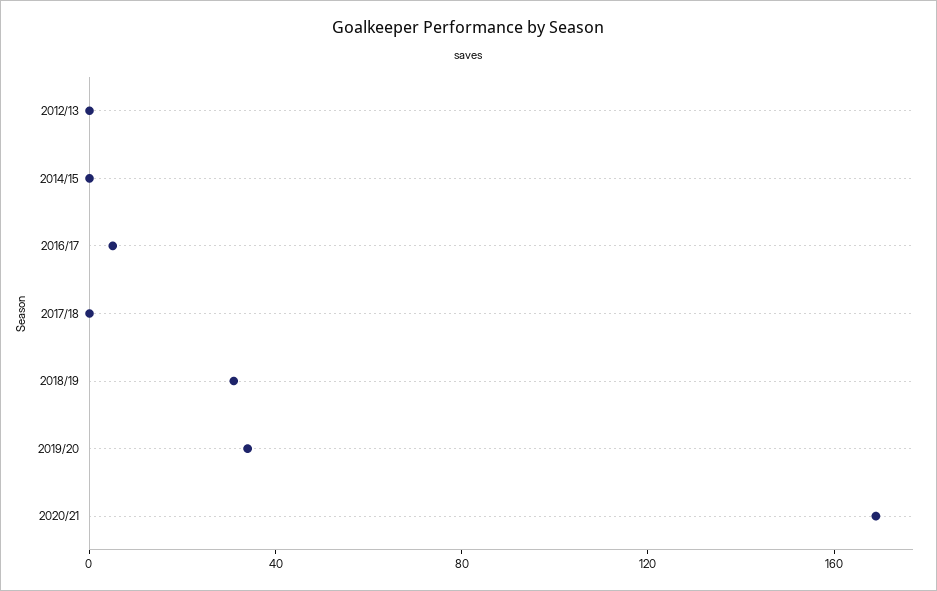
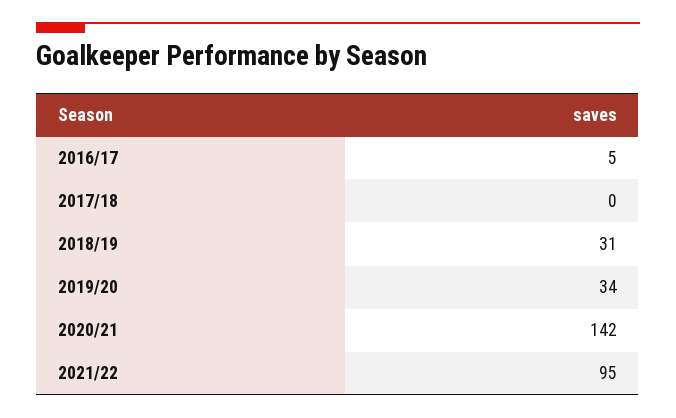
2012/13: 0 -> none
2014/15: 0 -> none
2020/21: 170 -> 142
2021/22: none -> 95

